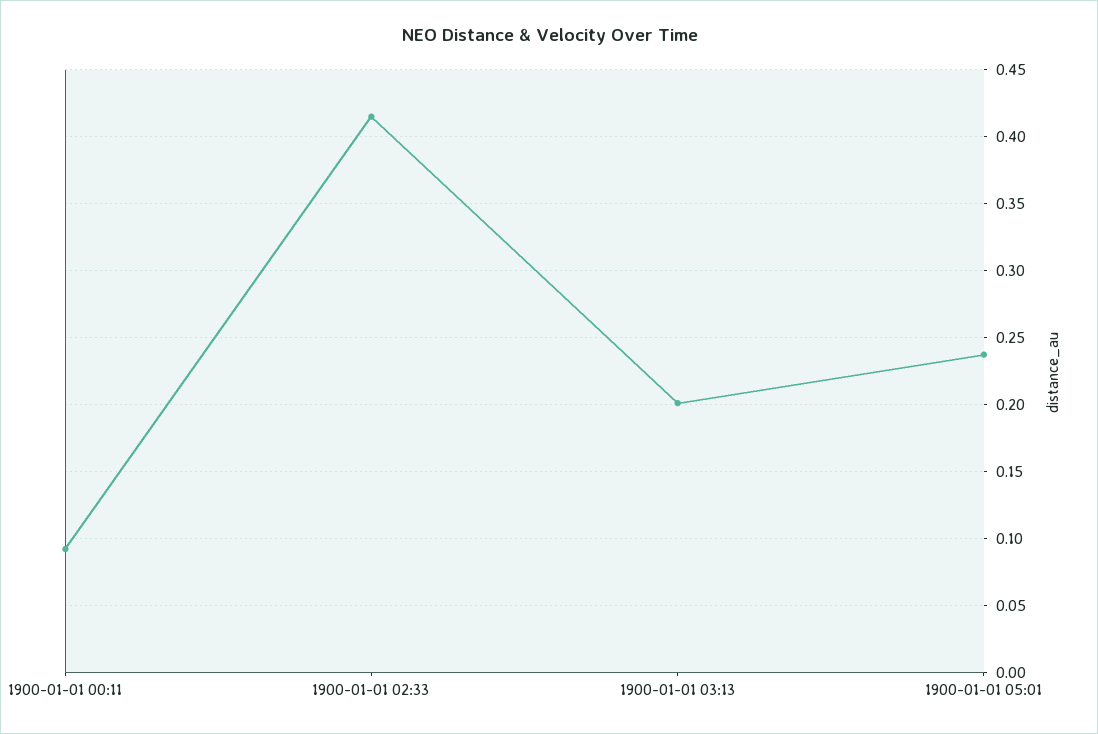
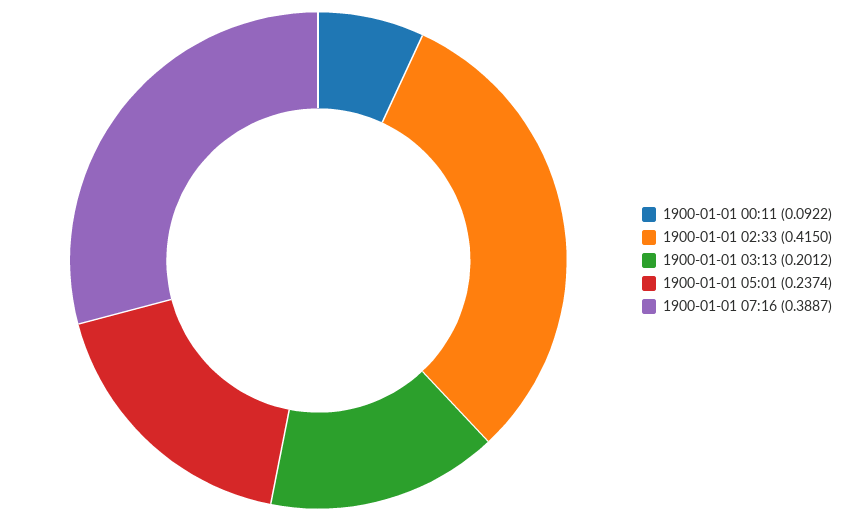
1900-01-01 07:16: none -> 0.3887

